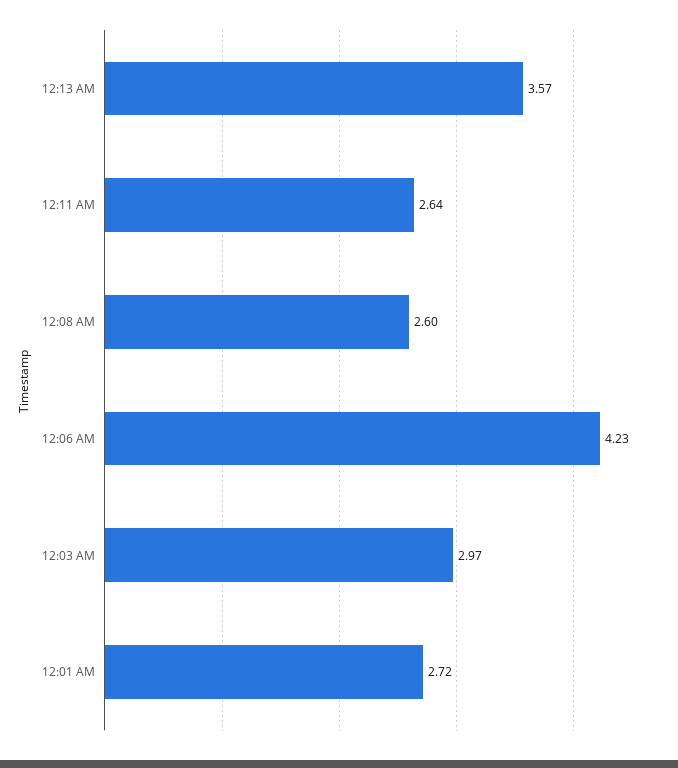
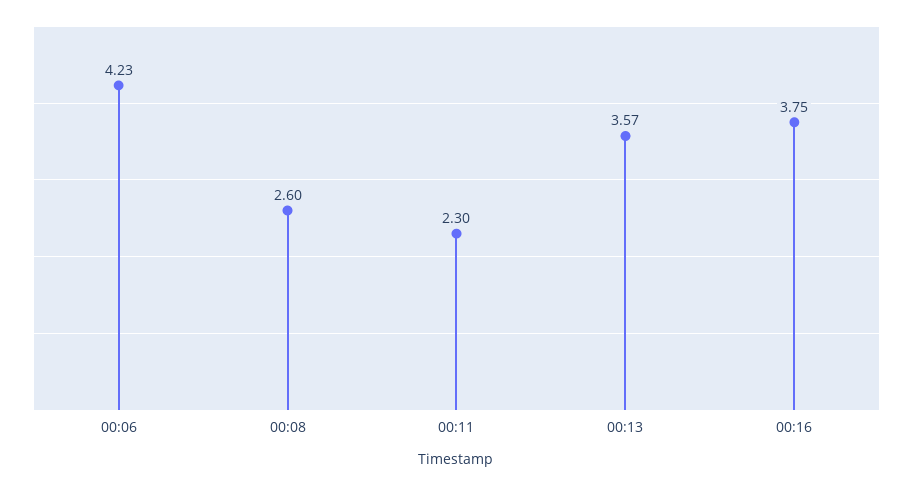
12:11 AM: 2.64 -> 2.3
12:03 AM: 2.97 -> none
12:01 AM: 2.72 -> none
00:16: none -> 3.75

